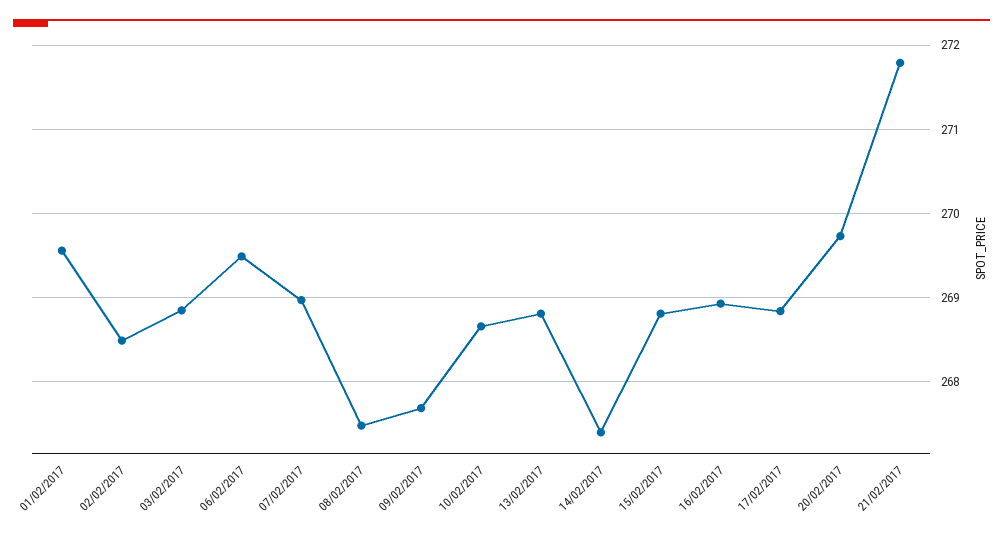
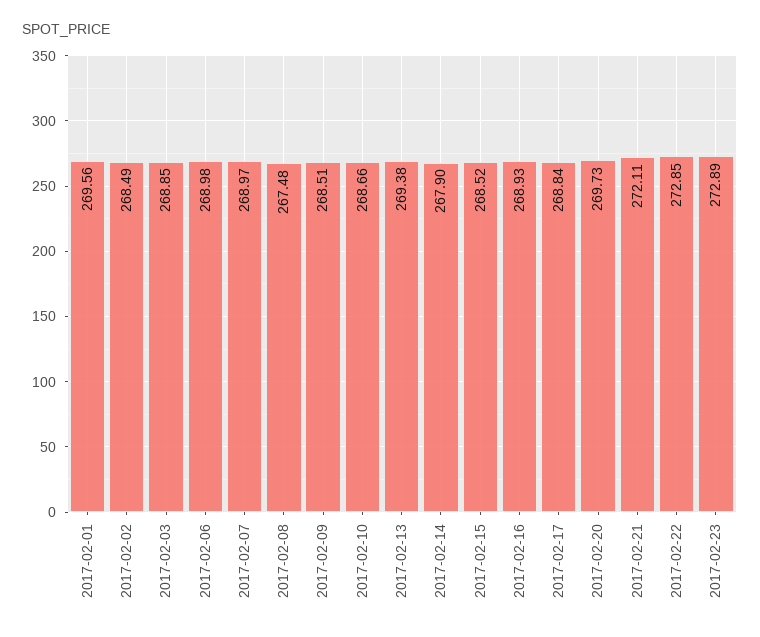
06/02/2017: 269.5 -> 268.98
09/02/2017: 267.7 -> 268.51
13/02/2017: 268.8 -> 269.38
14/02/2017: 267.4 -> 267.9
15/02/2017: 268.8 -> 268.52
21/02/2017: 271.8 -> 272.11
2017-02-22: none -> 272.85
2017-02-23: none -> 272.89

